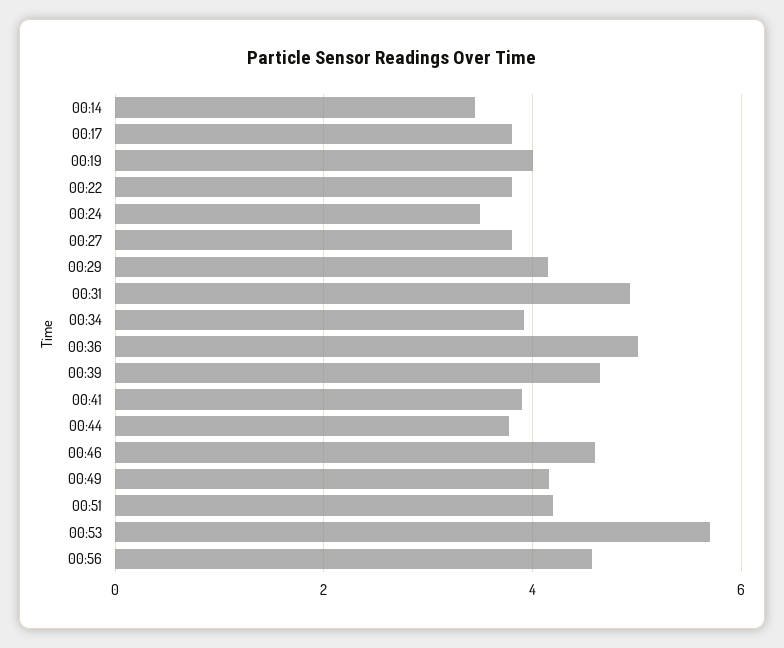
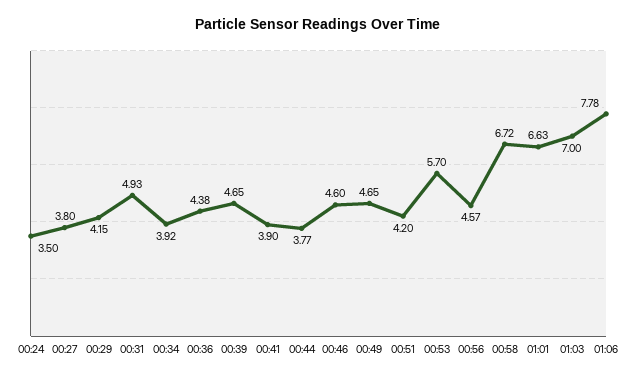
00:14: 3.4 -> none
00:17: 3.8 -> none
00:19: 4 -> none
00:22: 3.8 -> none
00:36: 5 -> 4.38
00:49: 4.2 -> 4.65
00:58: none -> 6.72
01:01: none -> 6.63
01:03: none -> 7
01:06: none -> 7.78

